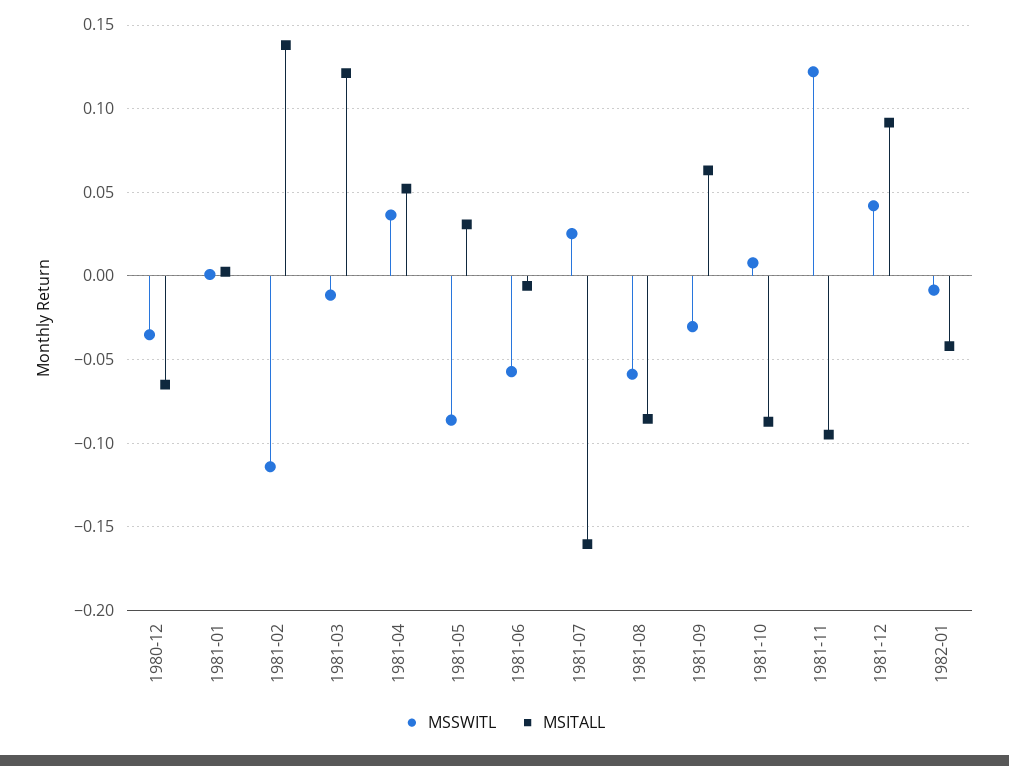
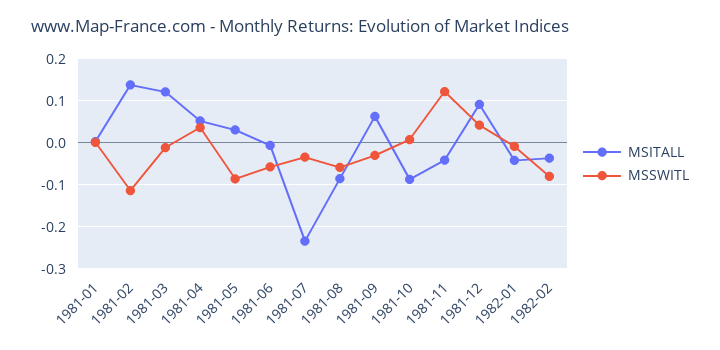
MSSWITL, 1980-12: -0.035 -> none
MSITALL, 1980-12: -0.065 -> none
MSSWITL, 1981-07: 0.025 -> -0.04
MSITALL, 1981-07: -0.16 -> -0.24
MSITALL, 1981-11: -0.095 -> -0.04
MSITALL, 1982-02: none -> -0.04
MSSWITL, 1982-02: none -> -0.08

